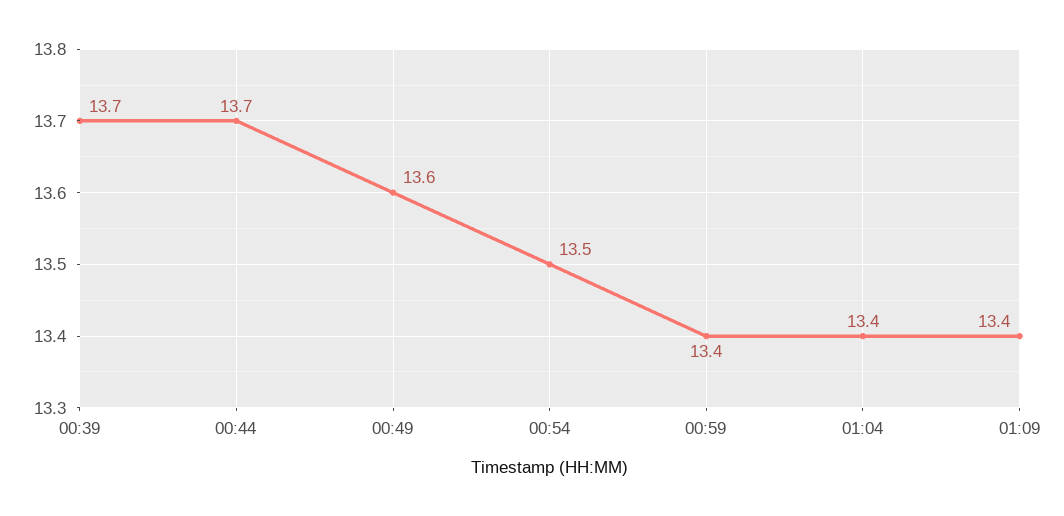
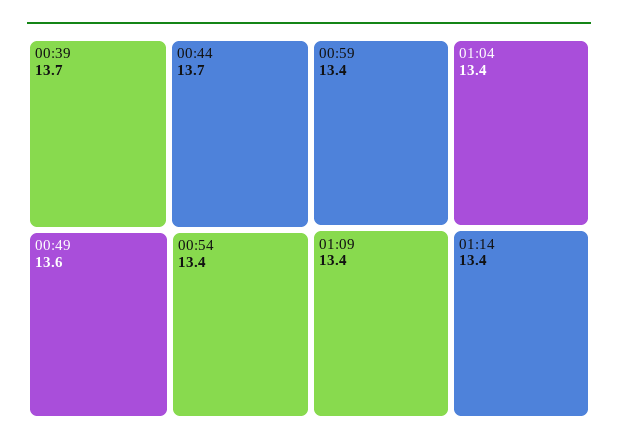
00:54: 13.5 -> 13.4
01:14: none -> 13.4

